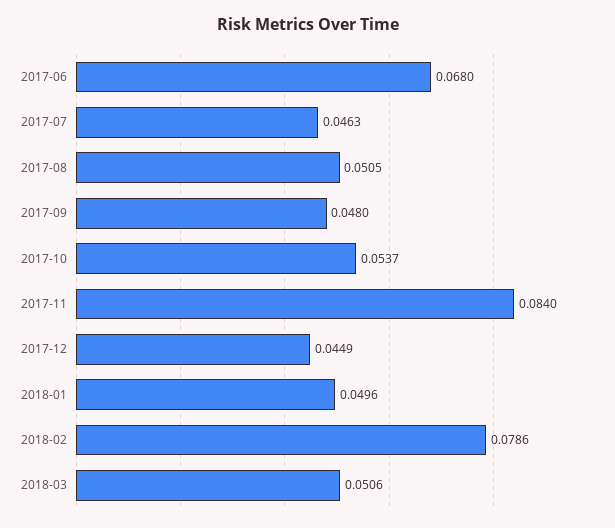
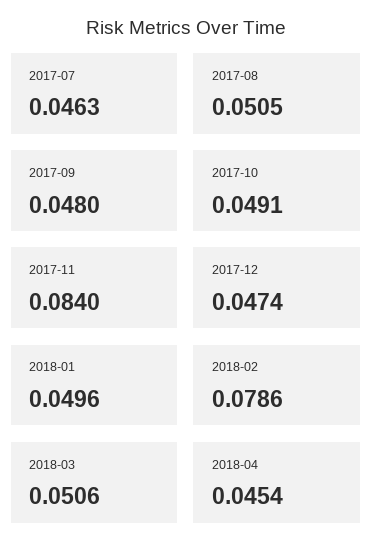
2017-06: 0.068 -> none
2017-10: 0.0537 -> 0.0491
2017-12: 0.0449 -> 0.0474
2018-04: none -> 0.0454

